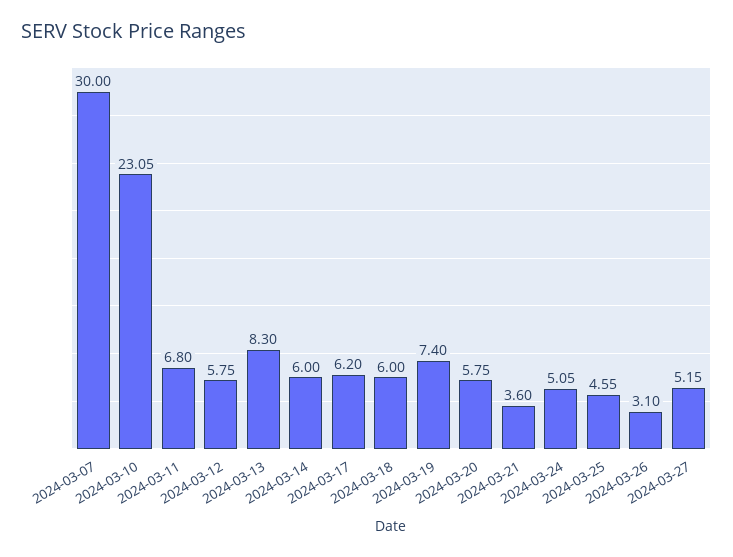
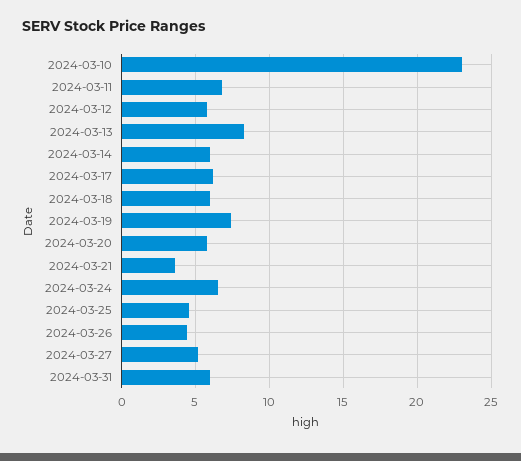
2024-03-07: 30 -> none
2024-03-24: 5.05 -> 6.5
2024-03-26: 3.1 -> 4.5
2024-03-31: none -> 6

